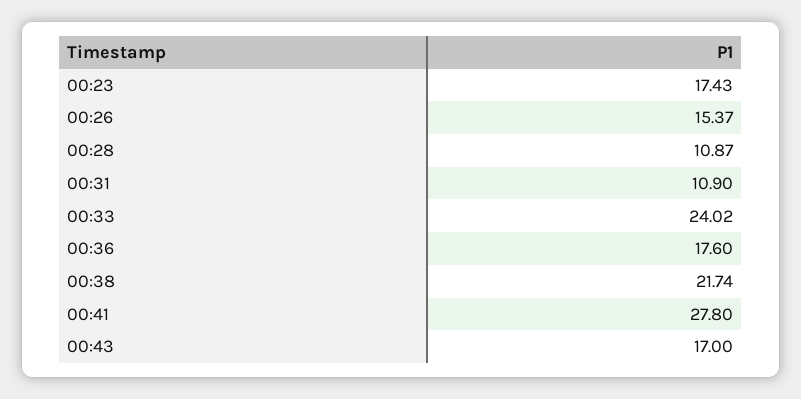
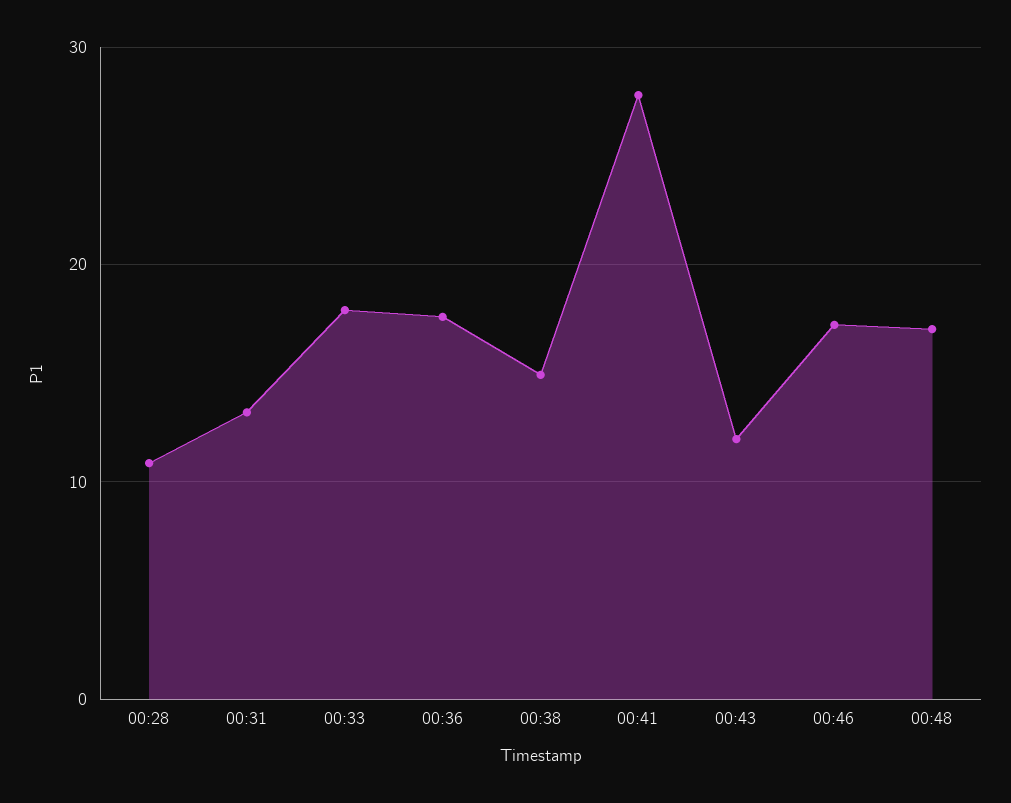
00:23: 17.43 -> none
00:26: 15.37 -> none
00:31: 10.9 -> 13
00:33: 24.02 -> 18
00:38: 21.74 -> 15
00:43: 17 -> 12
00:46: none -> 17
00:48: none -> 17

